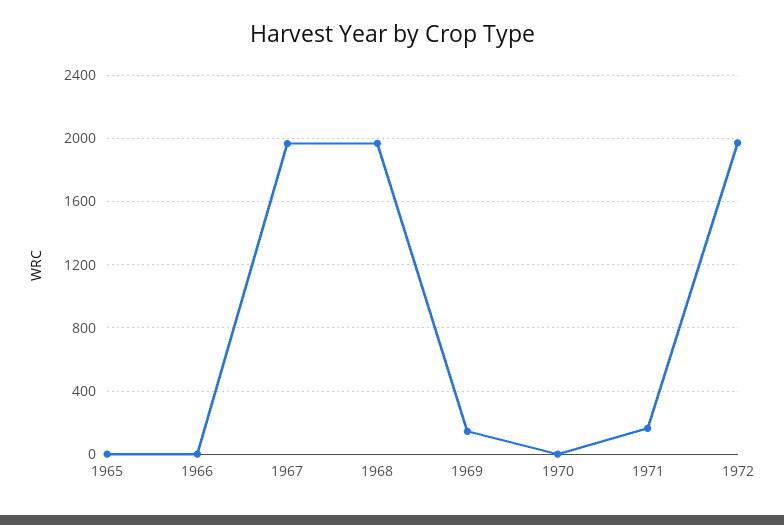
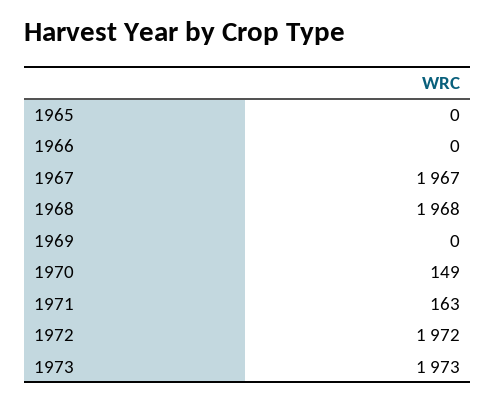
1969: 150 -> 0
1970: 0 -> 149
1973: none -> 1973

